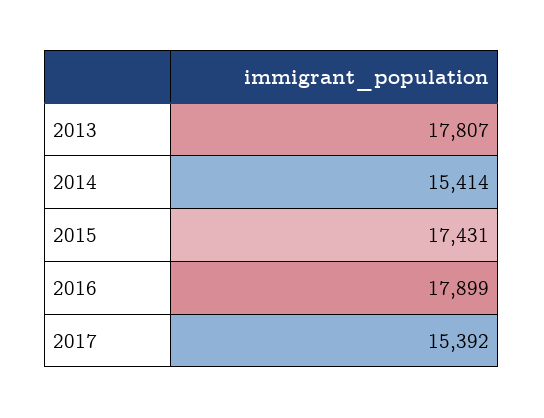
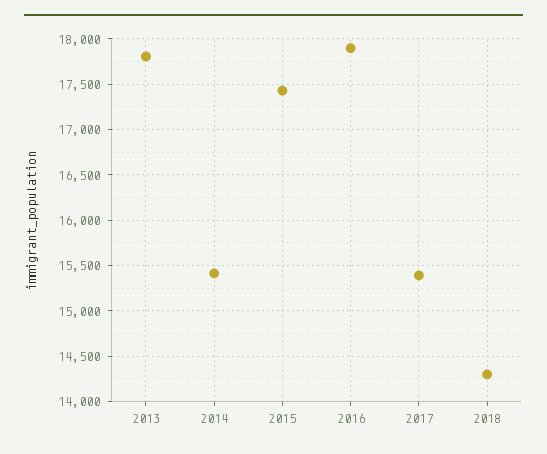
2018: none -> 14300

